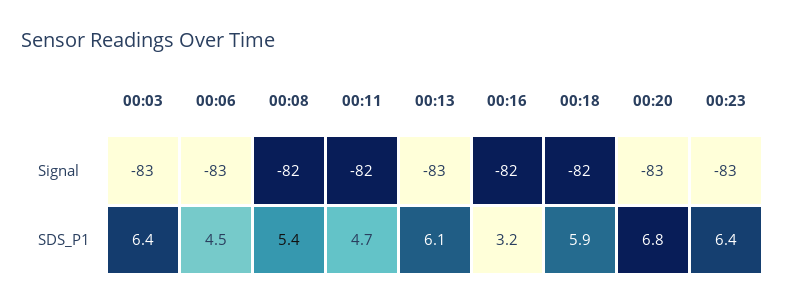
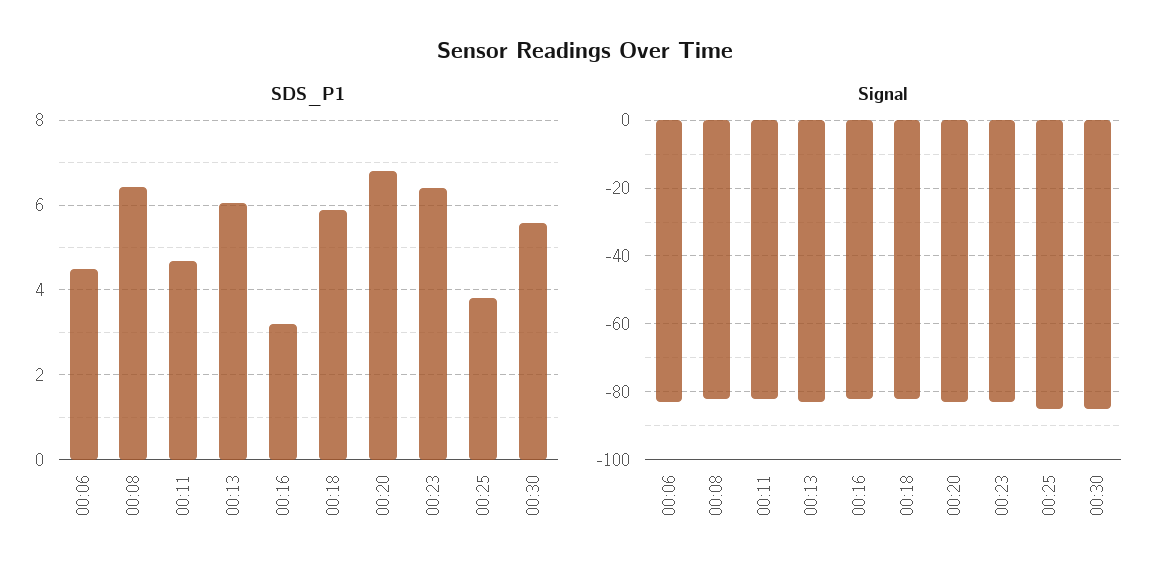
Signal, 00:03: -83 -> none
SDS_P1, 00:03: 6.4 -> none
SDS_P1, 00:08: 5.4 -> 6.4
SDS_P1, 00:25: none -> 3.8
SDS_P1, 00:30: none -> 5.6
Signal, 00:25: none -> -85
Signal, 00:30: none -> -85

